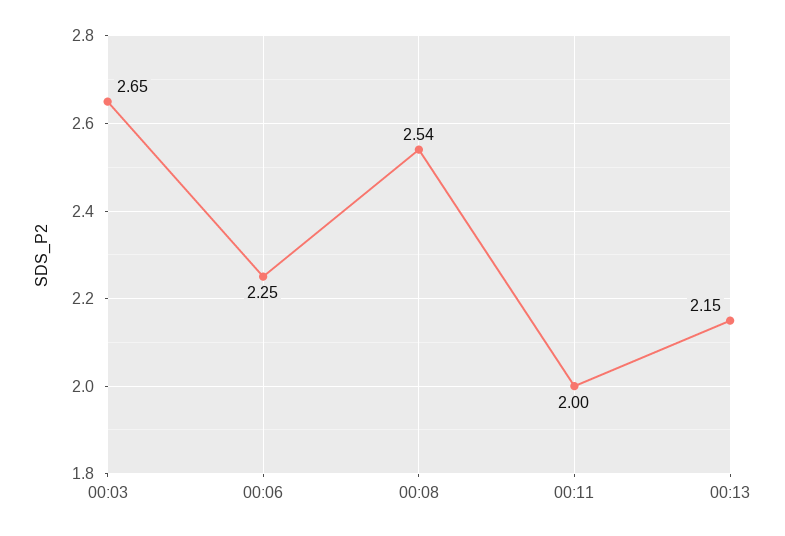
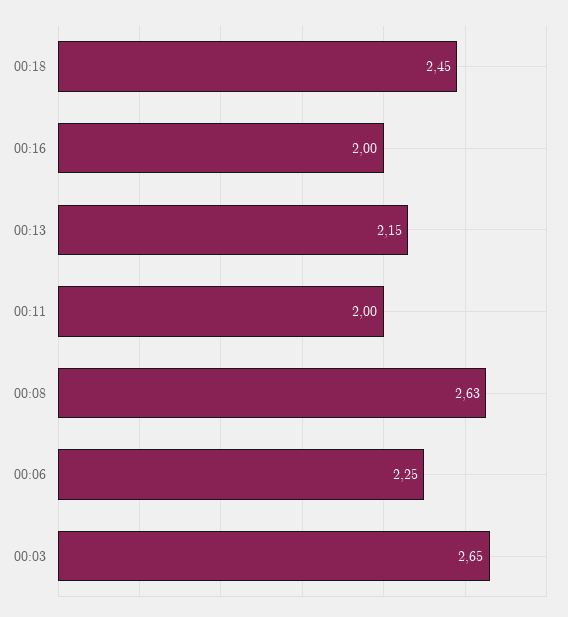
00:08: 2.54 -> 2.63
00:18: none -> 2.45
00:16: none -> 2

